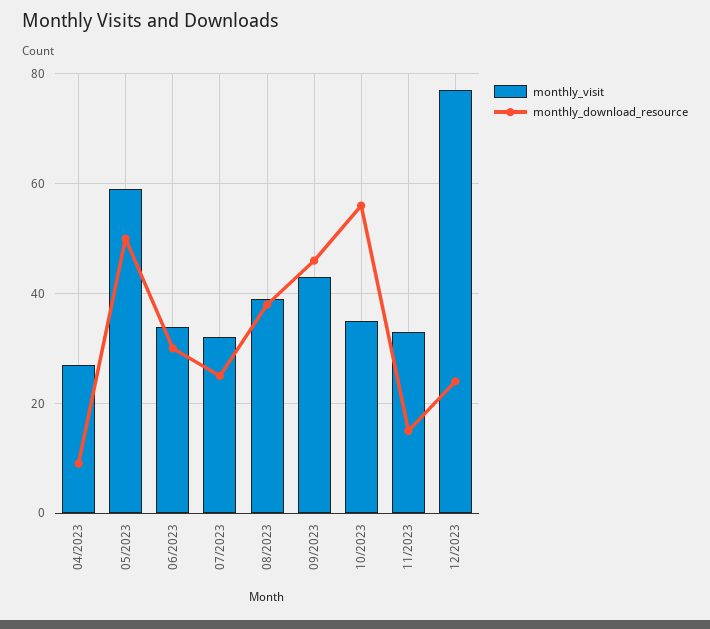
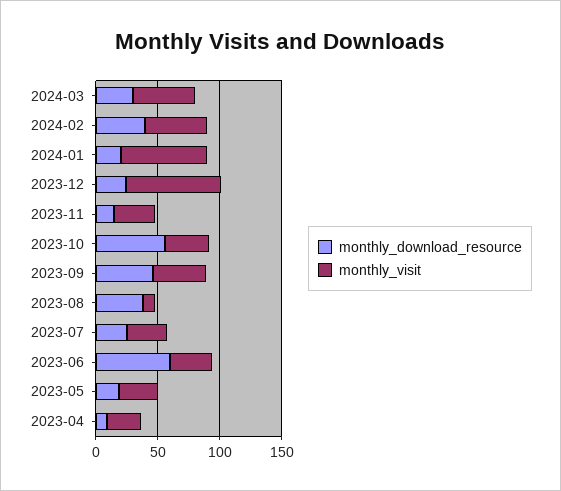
monthly_visit, 05/2023: 60 -> 30
monthly_download_resource, 05/2023: 50 -> 20
monthly_download_resource, 06/2023: 30 -> 60
monthly_visit, 08/2023: 40 -> 10
monthly_download_resource, 2024-03: none -> 30
monthly_visit, 2024-03: none -> 50
monthly_download_resource, 2024-02: none -> 40
monthly_visit, 2024-02: none -> 50
monthly_download_resource, 2024-01: none -> 20
monthly_visit, 2024-01: none -> 70

